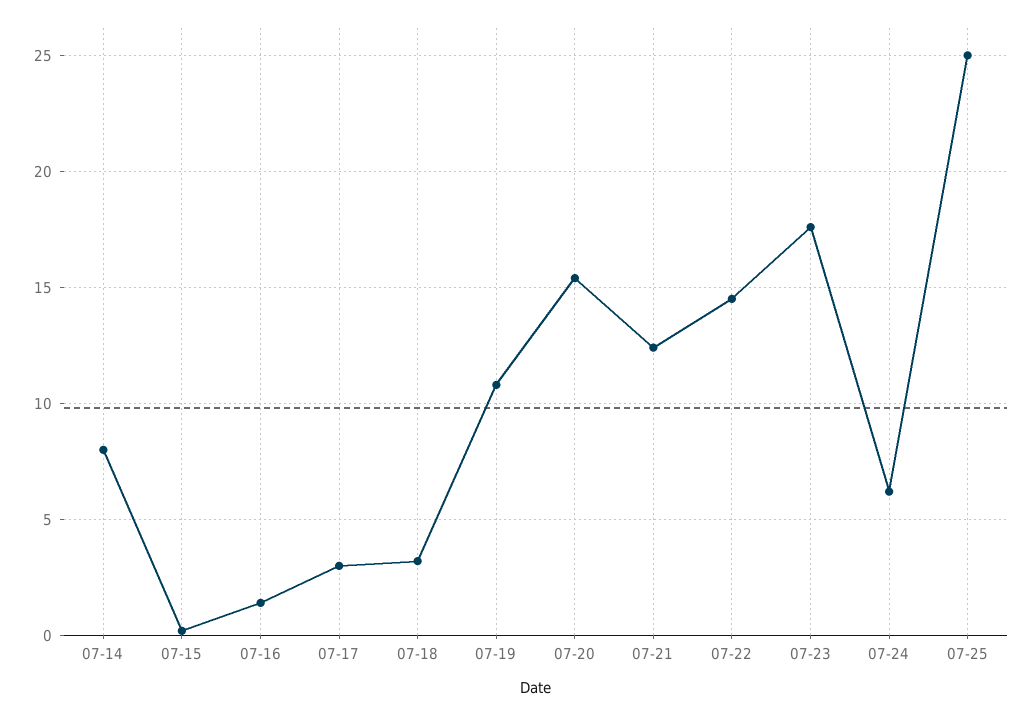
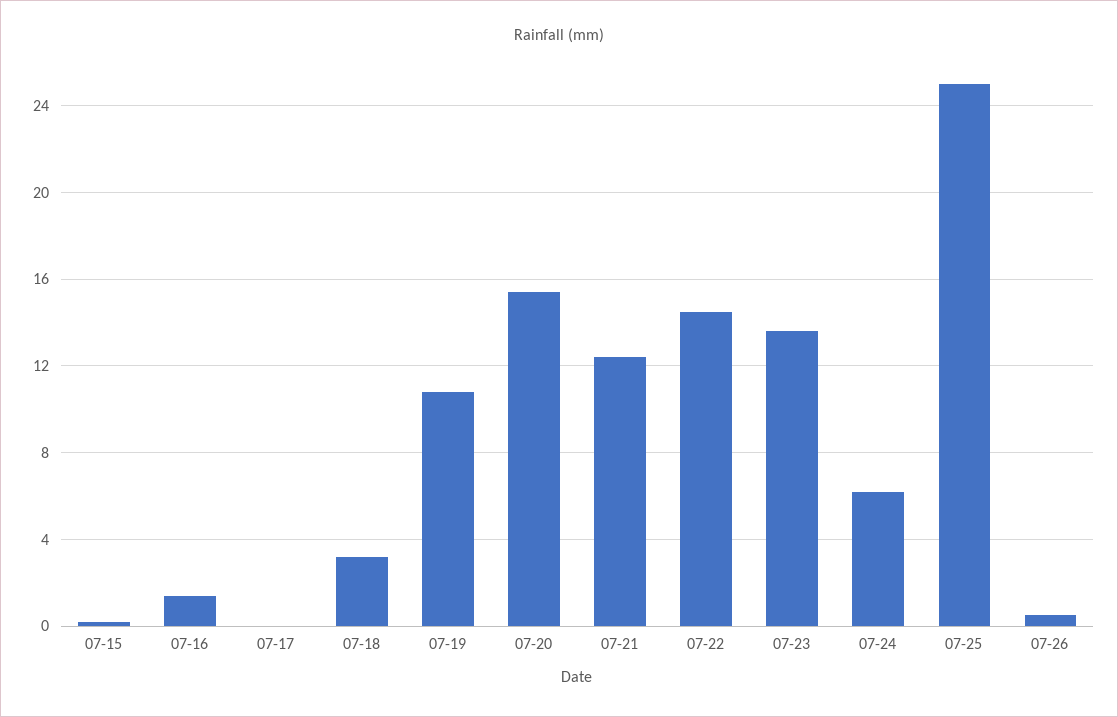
07-14: 8 -> none
07-17: 3 -> 0
07-23: 17.5 -> 13.5
07-26: none -> 0.5

